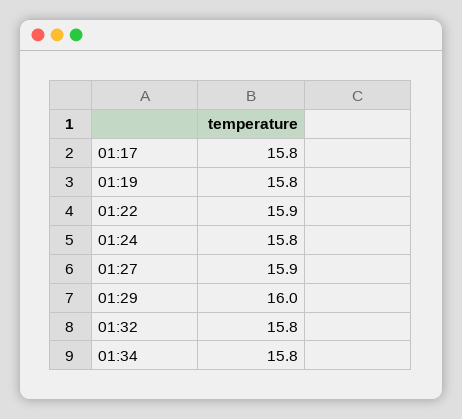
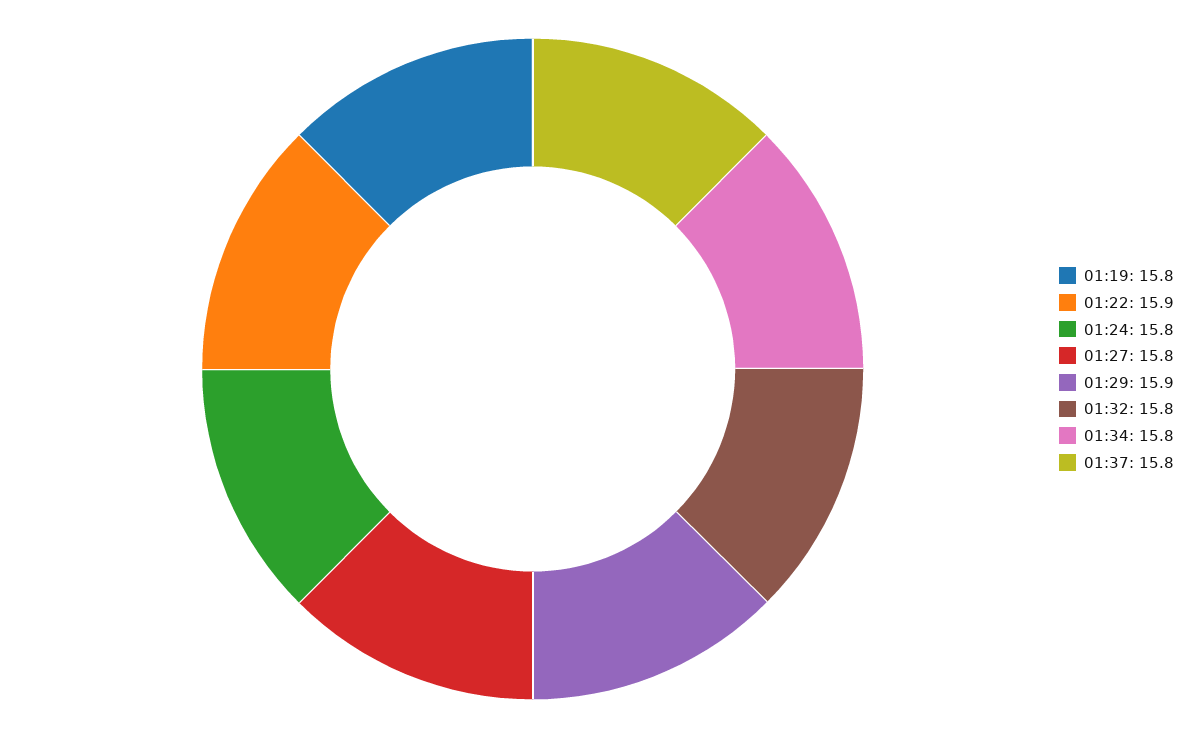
01:17: 15.8 -> none
01:27: 15.9 -> 15.8
01:29: 16 -> 15.9
01:37: none -> 15.8

